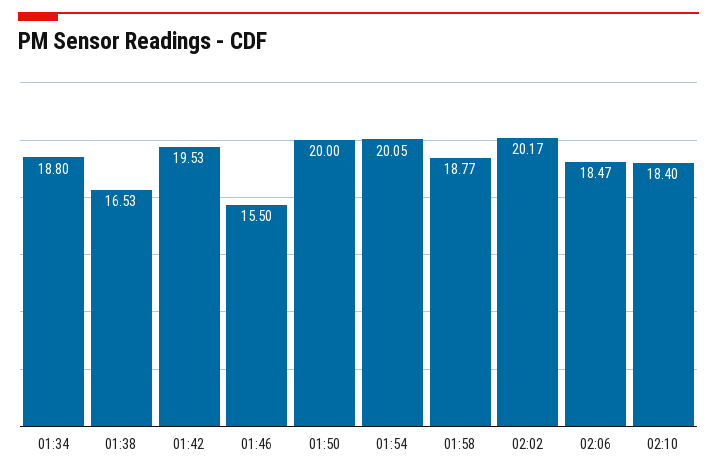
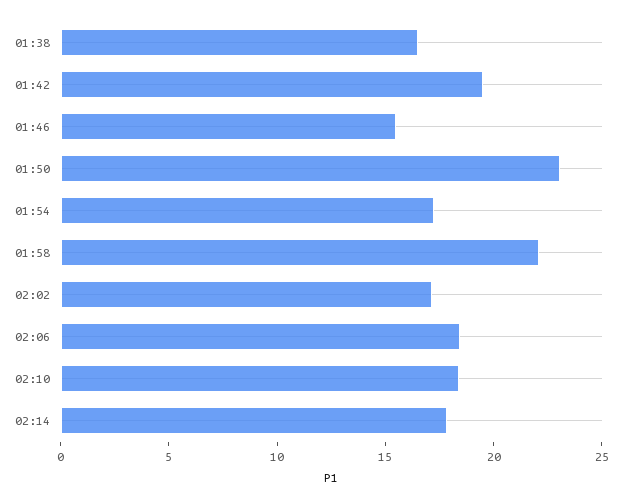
01:34: 18.8 -> none
01:50: 20 -> 23
01:54: 20.05 -> 17
01:58: 18.77 -> 22
02:02: 20.17 -> 17
02:14: none -> 18

